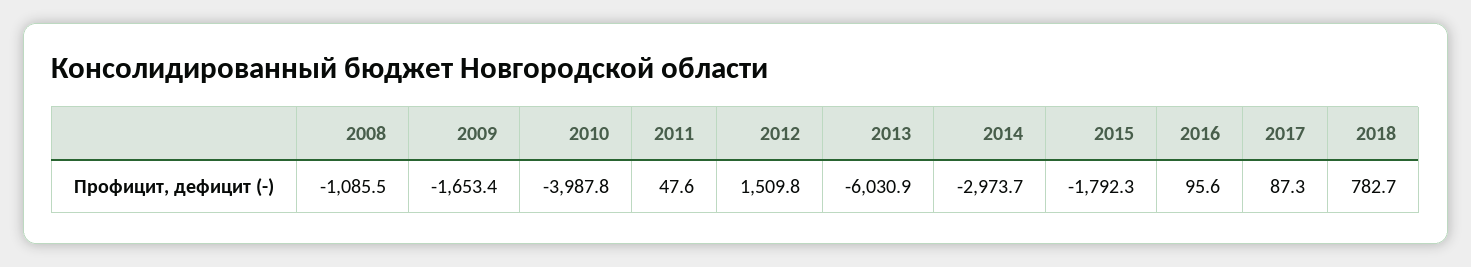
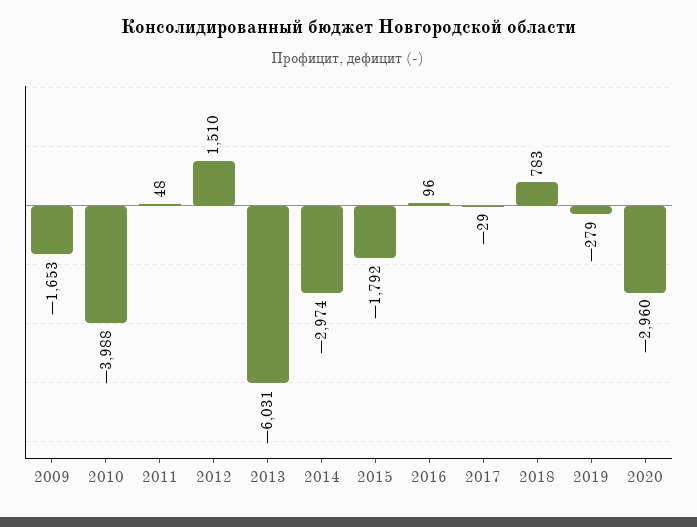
2008: -1085.5 -> none
2017: 87.3 -> -29
2019: none -> -279
2020: none -> -2960

